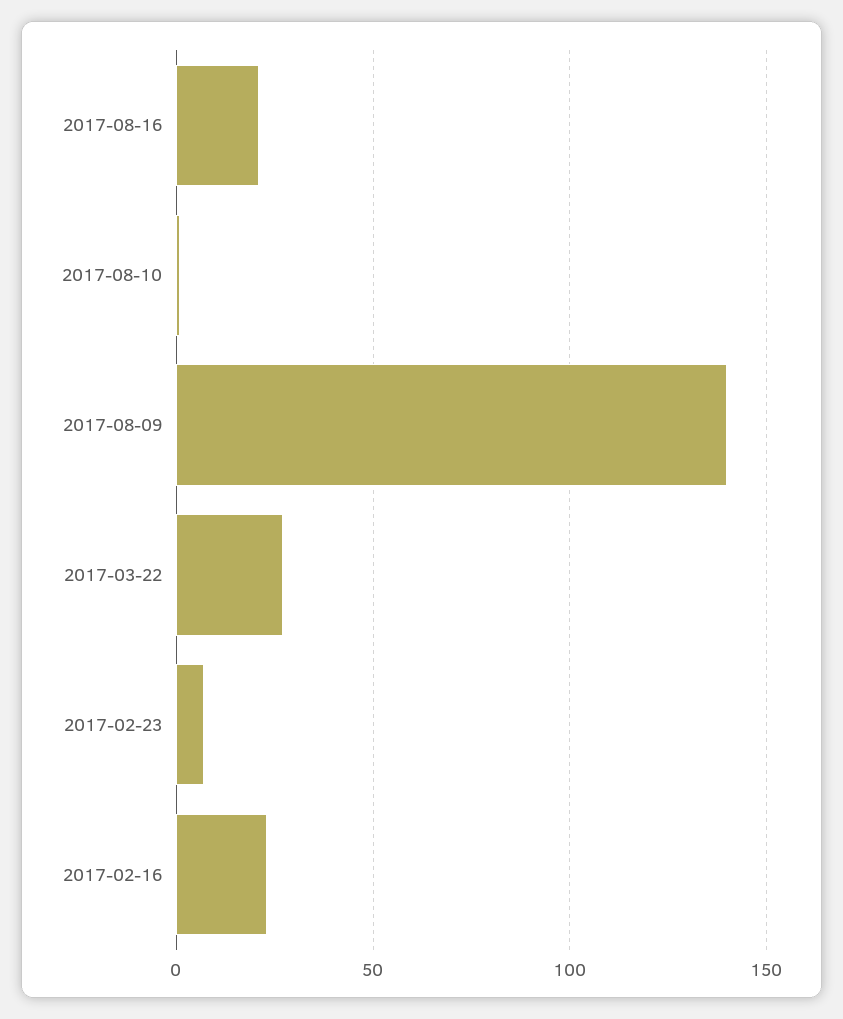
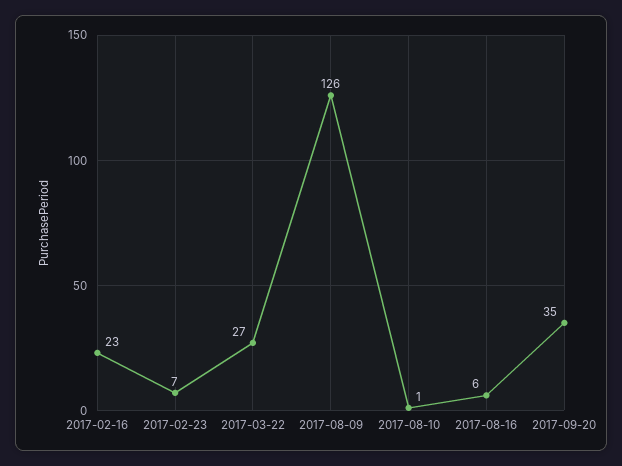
2017-08-16: 20 -> 6
2017-08-09: 140 -> 126
2017-09-20: none -> 35

